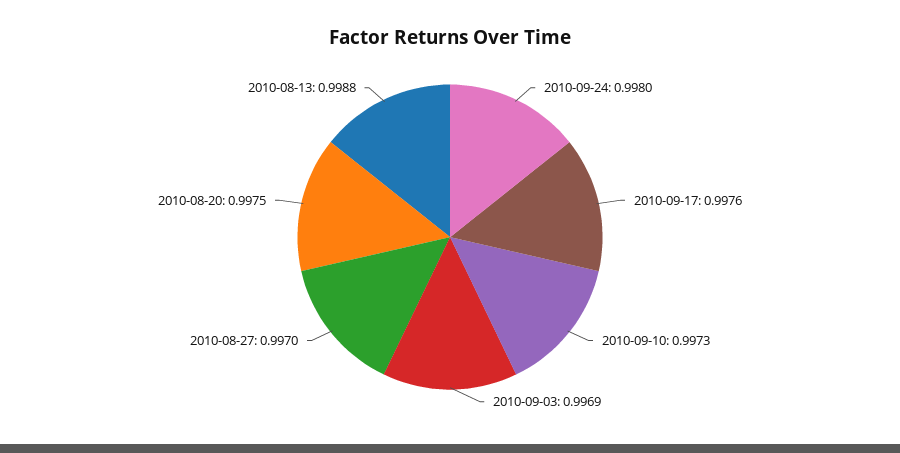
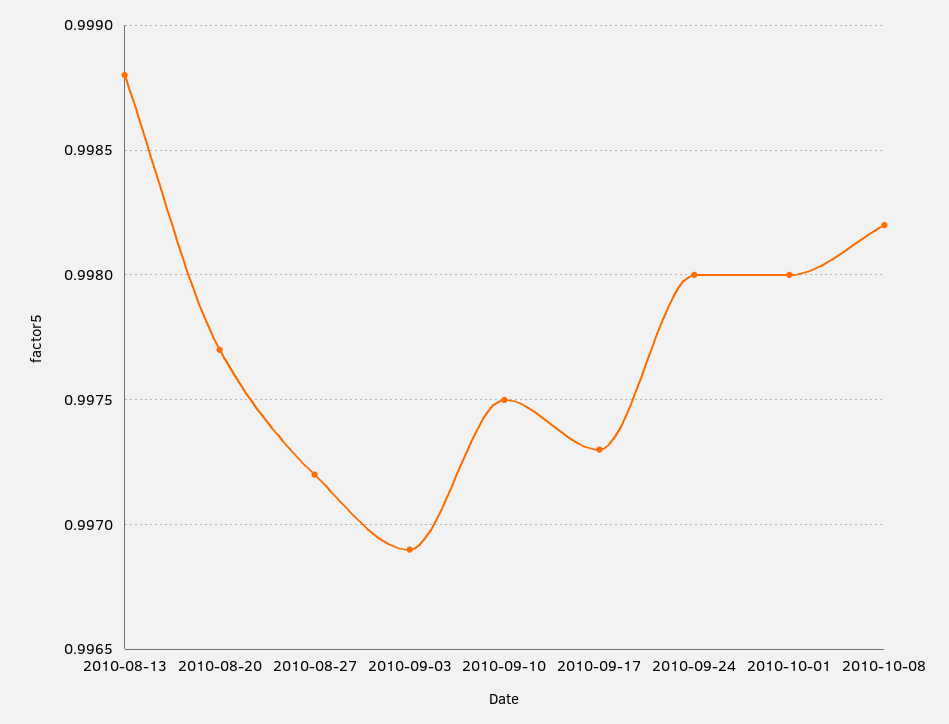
2010-09-17: 0.9976 -> 0.9973
2010-09-10: 0.9973 -> 0.9975
2010-08-27: 0.997 -> 0.9972
2010-08-20: 0.9975 -> 0.9977
2010-10-01: none -> 0.998
2010-10-08: none -> 0.9982

